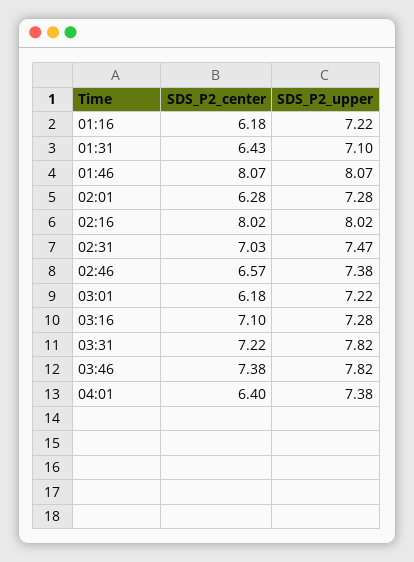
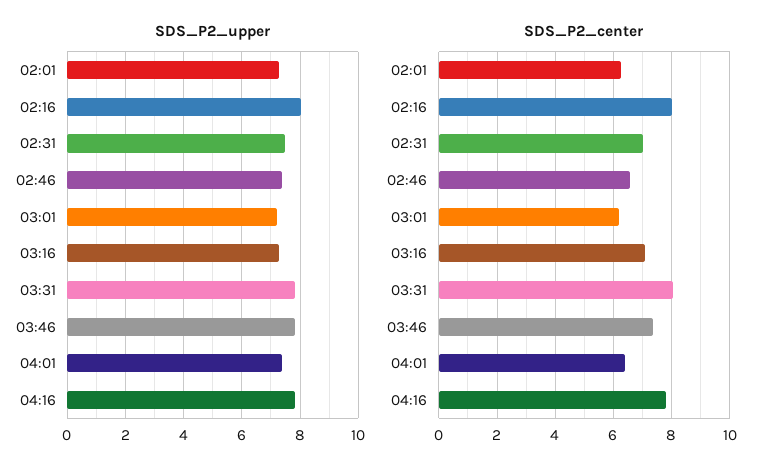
SDS_P2_center, 01:16: 6.18 -> none
SDS_P2_upper, 01:16: 7.22 -> none
SDS_P2_center, 01:31: 6.43 -> none
SDS_P2_upper, 01:31: 7.1 -> none
SDS_P2_center, 01:46: 8.07 -> none
SDS_P2_upper, 01:46: 8.07 -> none
SDS_P2_center, 03:31: 7.22 -> 8
SDS_P2_upper, 04:16: none -> 7.75
SDS_P2_center, 04:16: none -> 7.75

